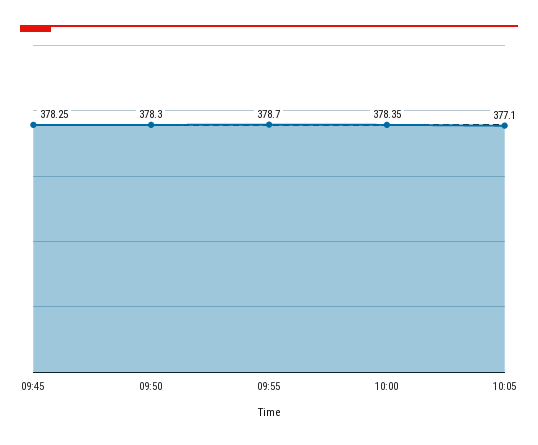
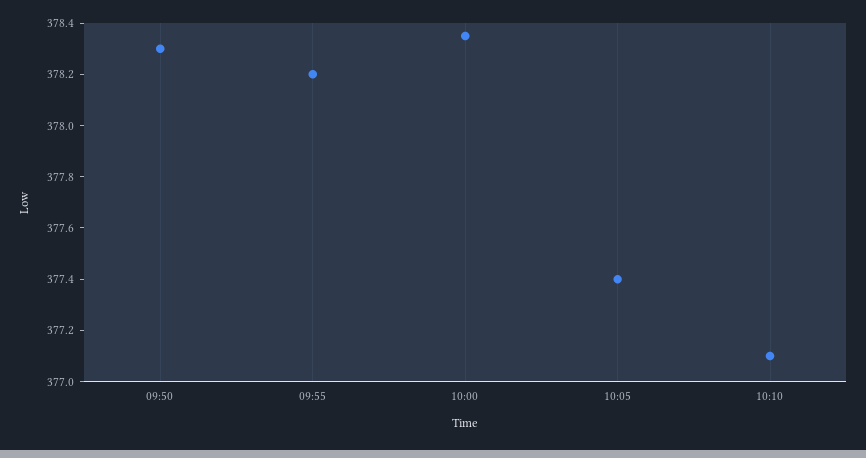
09:45: 378.25 -> none
09:55: 378.7 -> 378.2
10:05: 377.1 -> 377.4
10:10: none -> 377.1

